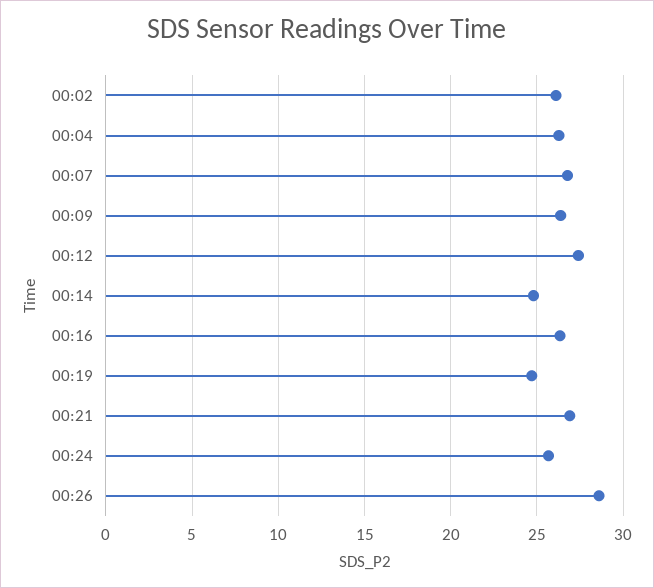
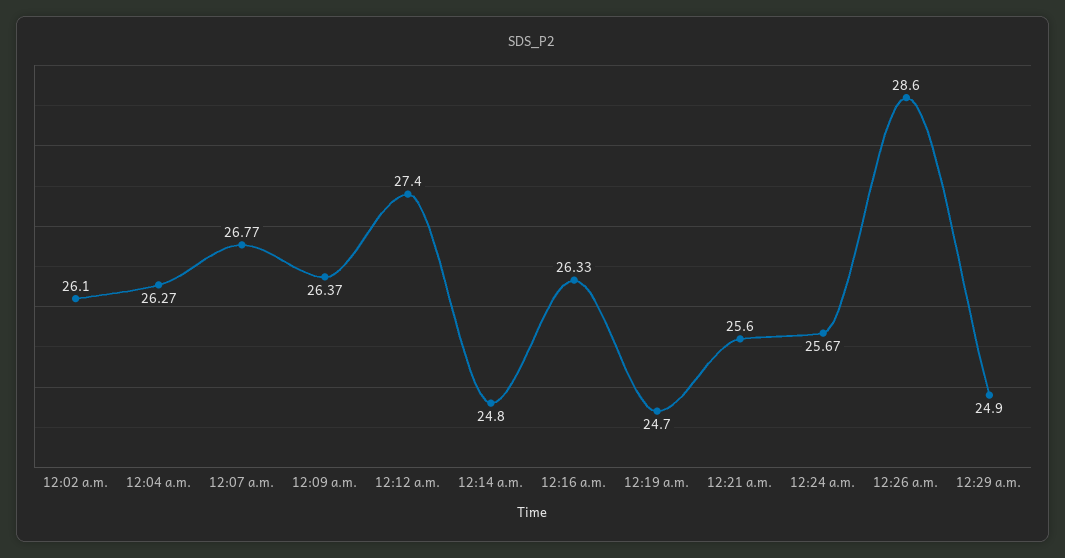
00:21: 27 -> 25.6
12:29 a.m.: none -> 24.9

